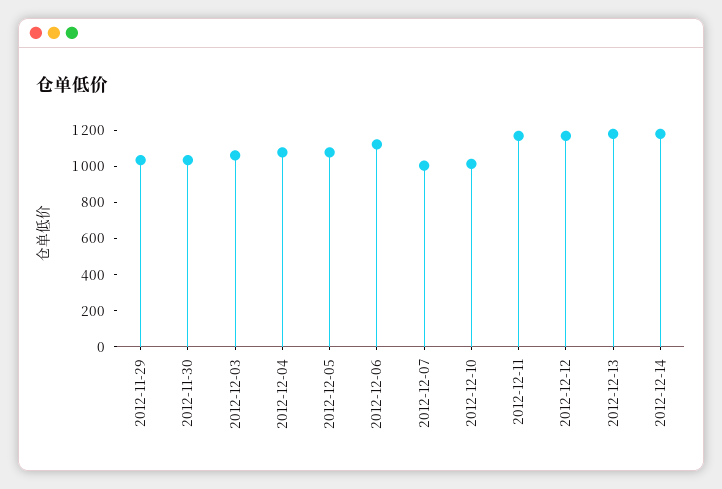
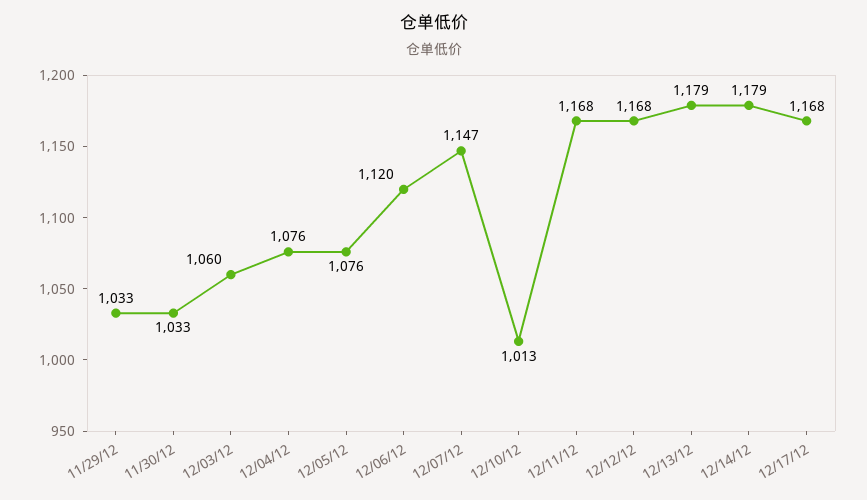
2012-12-07: 1000 -> 1147
12/17/12: none -> 1168

